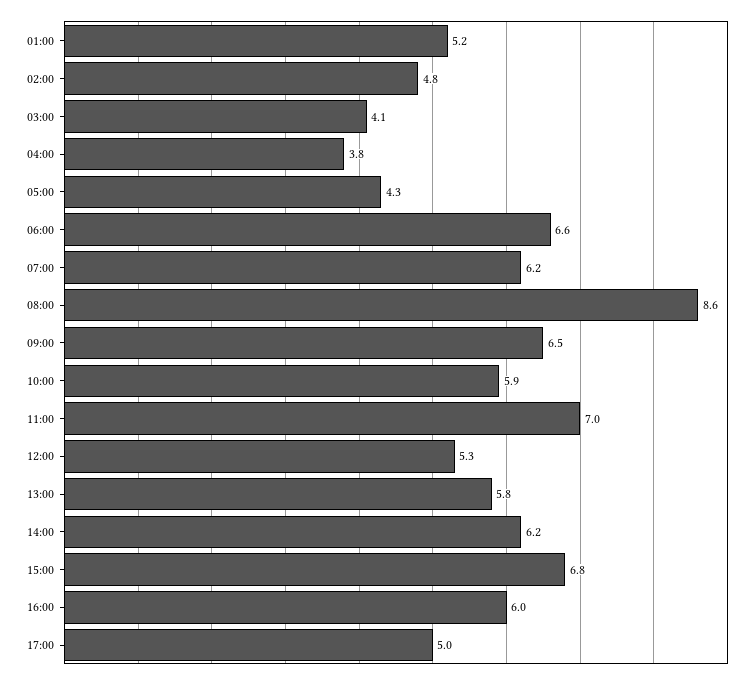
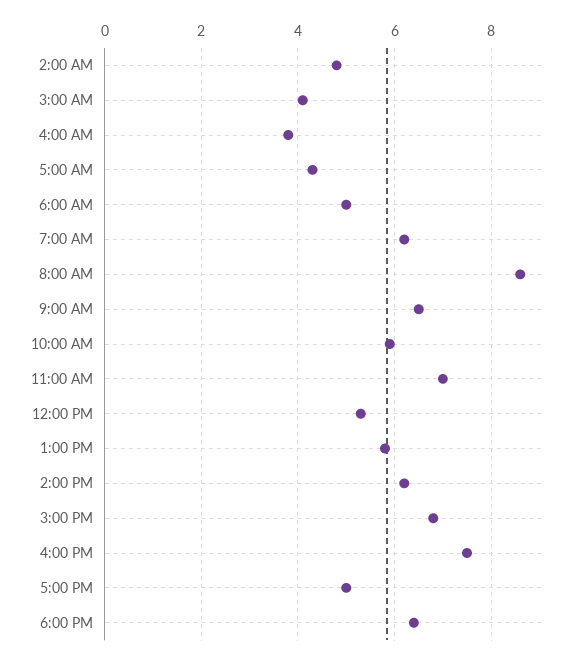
01:00: 5.2 -> none
06:00: 6.6 -> 5
16:00: 6 -> 7.5
6:00 PM: none -> 6.5

